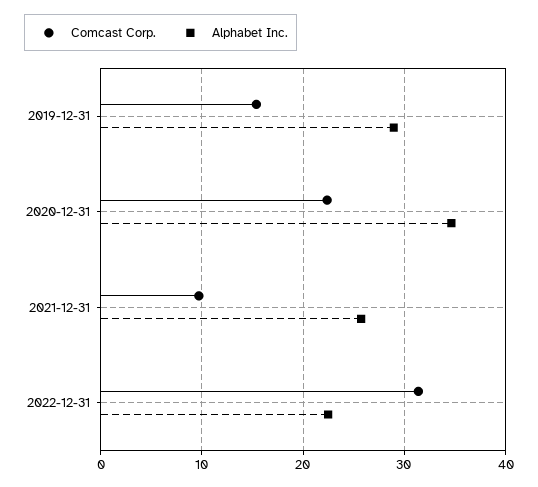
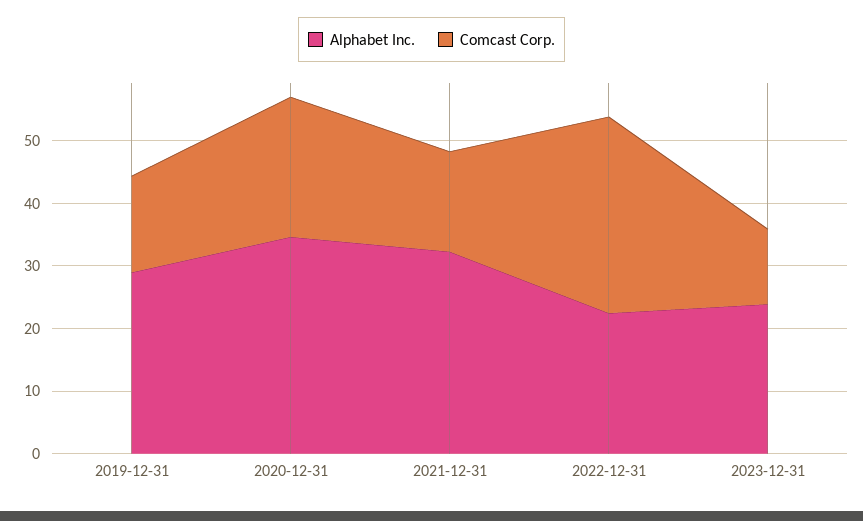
Comcast Corp., 2021-12-31: 10 -> 16
Alphabet Inc., 2021-12-31: 26 -> 32
Alphabet Inc., 2023-12-31: none -> 24
Comcast Corp., 2023-12-31: none -> 12

